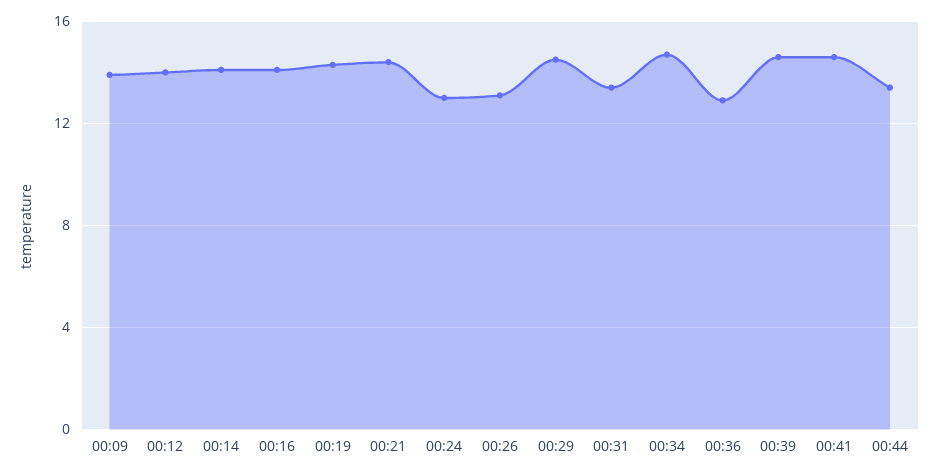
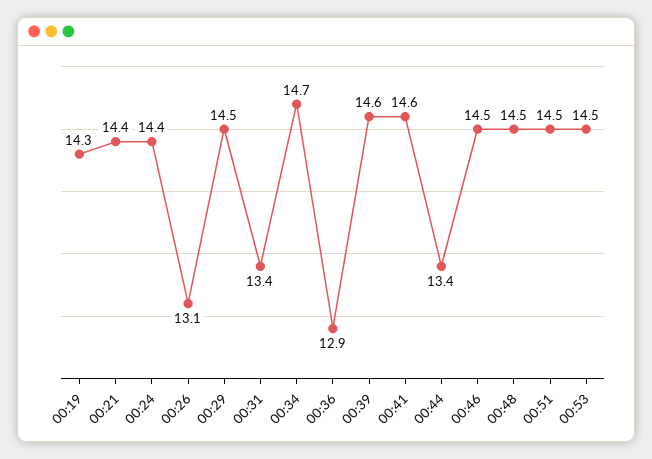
00:09: 14 -> none
00:12: 14 -> none
00:14: 14 -> none
00:16: 14 -> none
00:24: 13 -> 14.4
00:46: none -> 14.5
00:48: none -> 14.5
00:51: none -> 14.5
00:53: none -> 14.5

